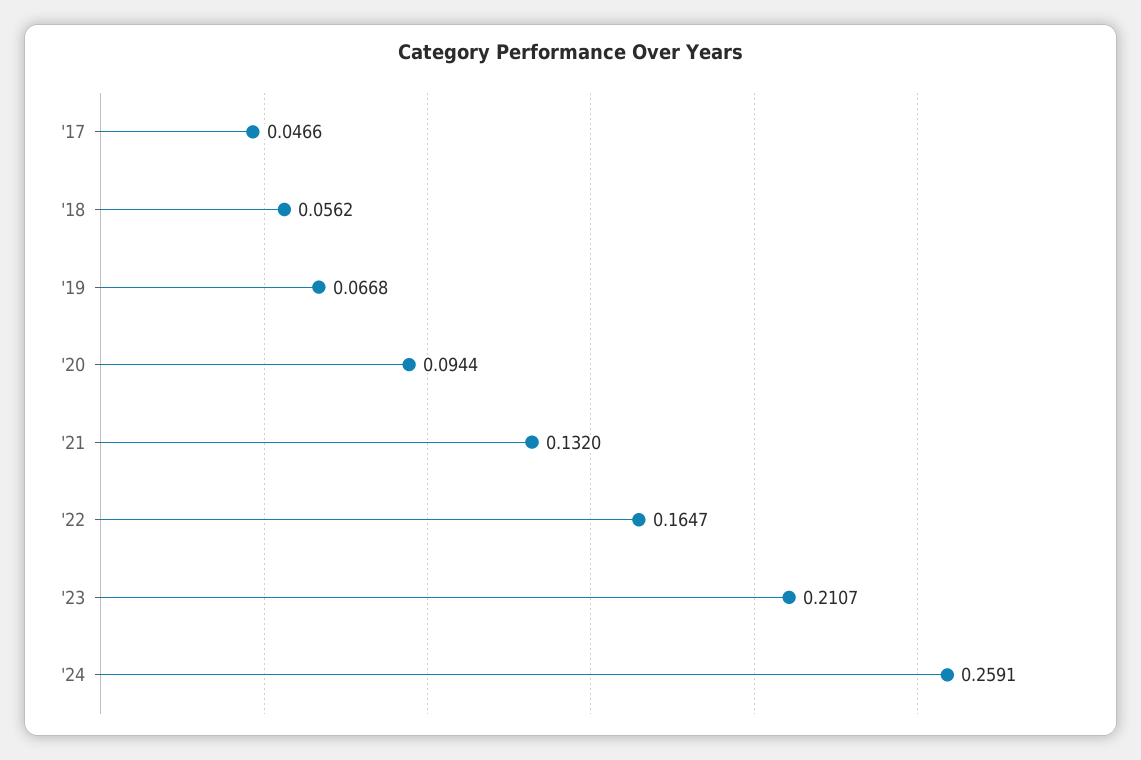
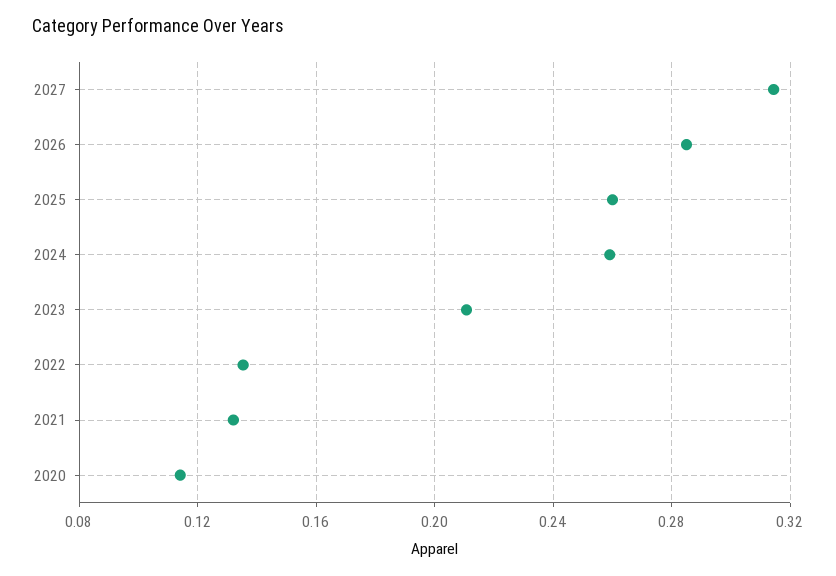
'17: 0.0466 -> none
'18: 0.0562 -> none
'19: 0.0668 -> none
'20: 0.0944 -> 0.115
'22: 0.1647 -> 0.135
2027: none -> 0.315
2026: none -> 0.285
2025: none -> 0.26

